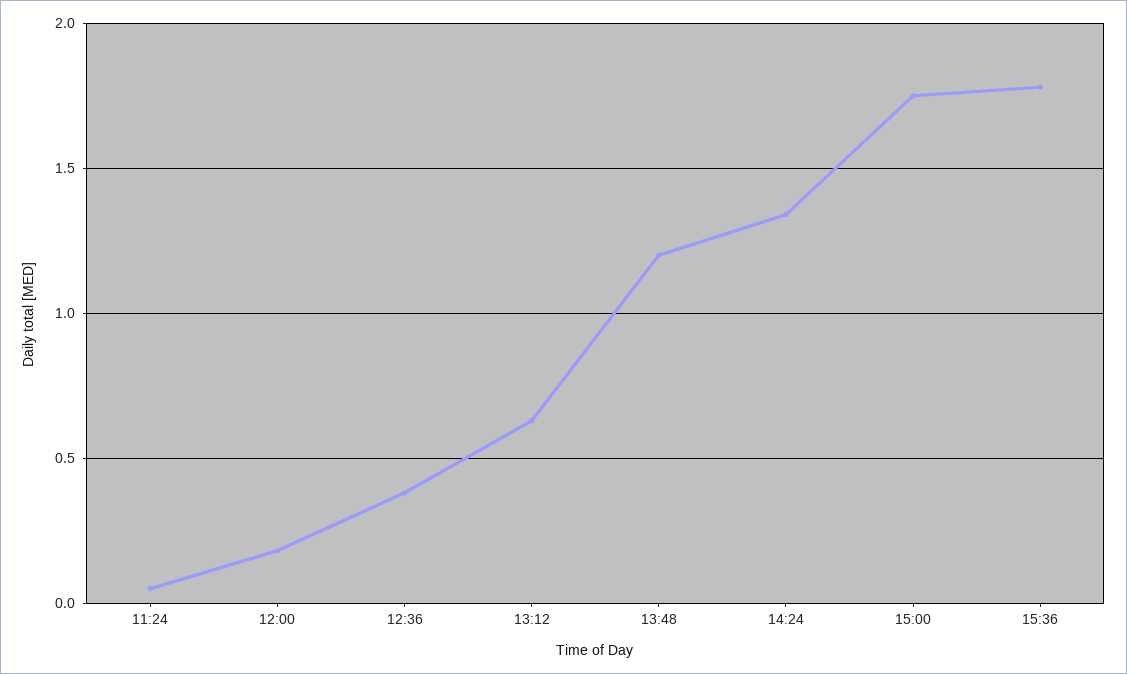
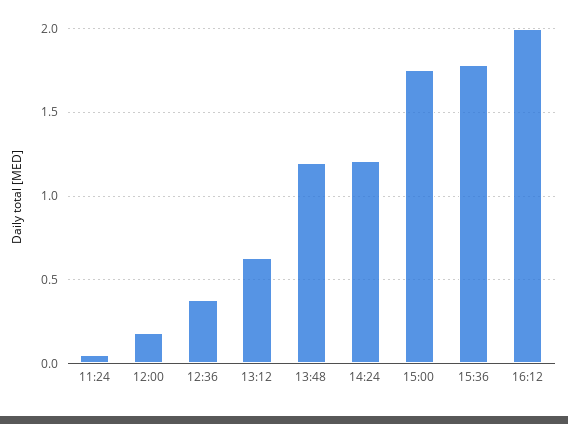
14:24: 1.35 -> 1.2
16:12: none -> 2

